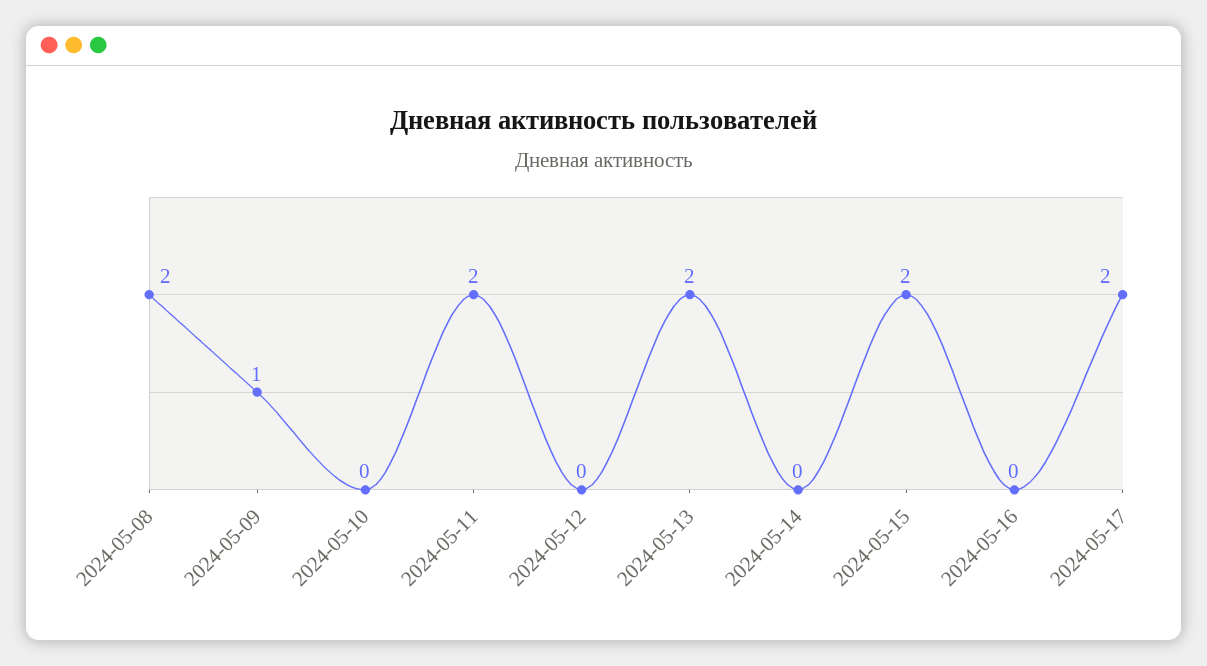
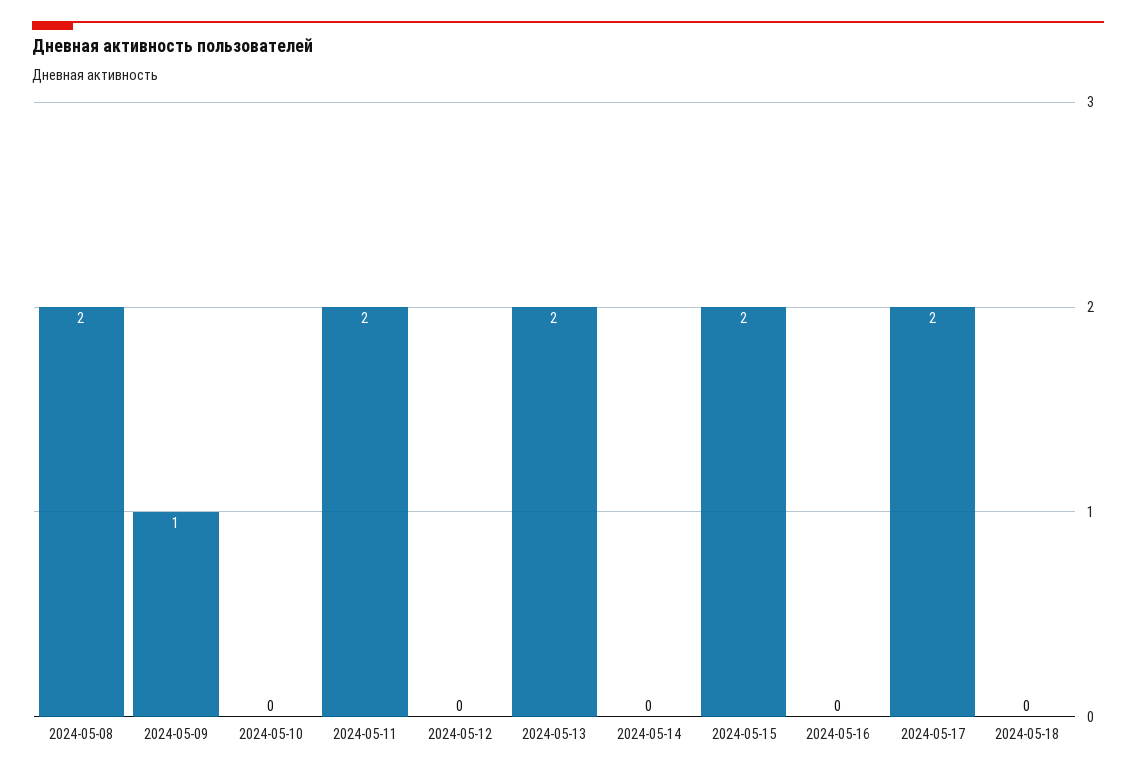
2024-05-18: none -> 0

